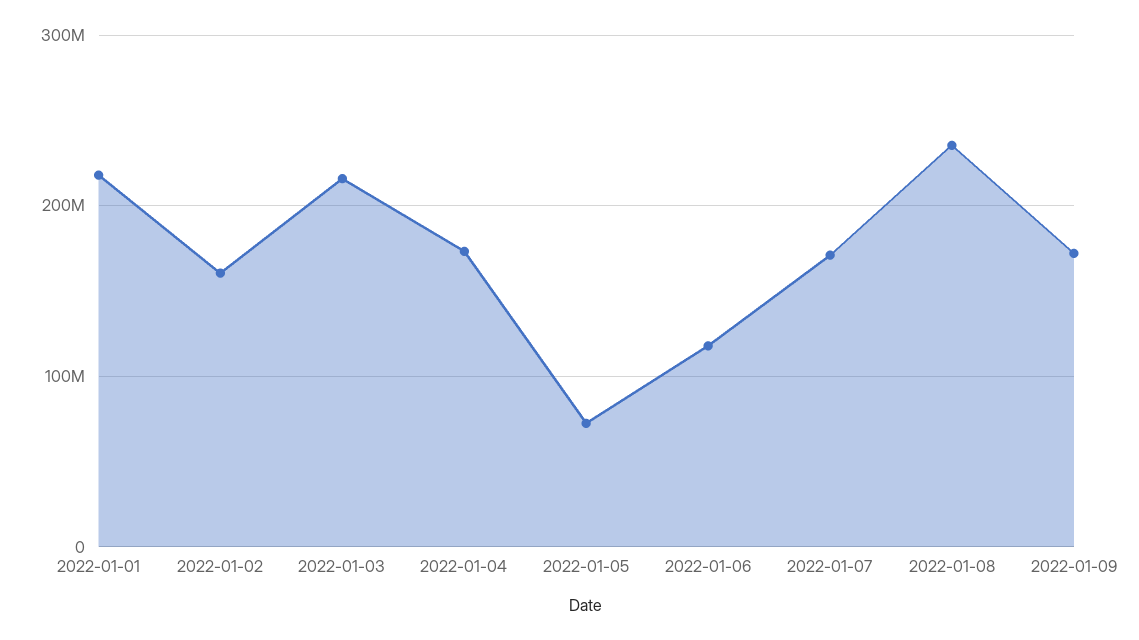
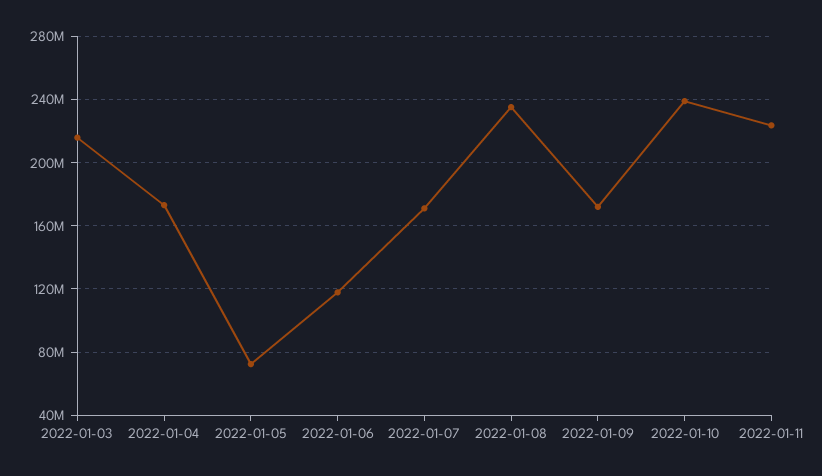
2022-01-01: 220000000 -> none
2022-01-02: 160000000 -> none
2022-01-10: none -> 240000000
2022-01-11: none -> 225000000

